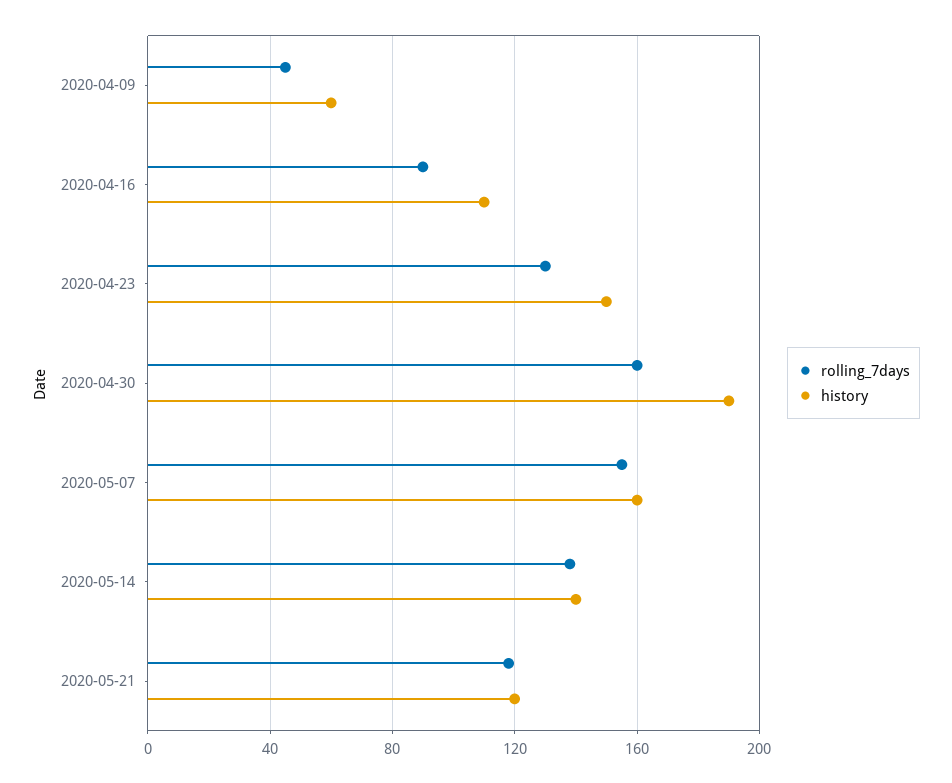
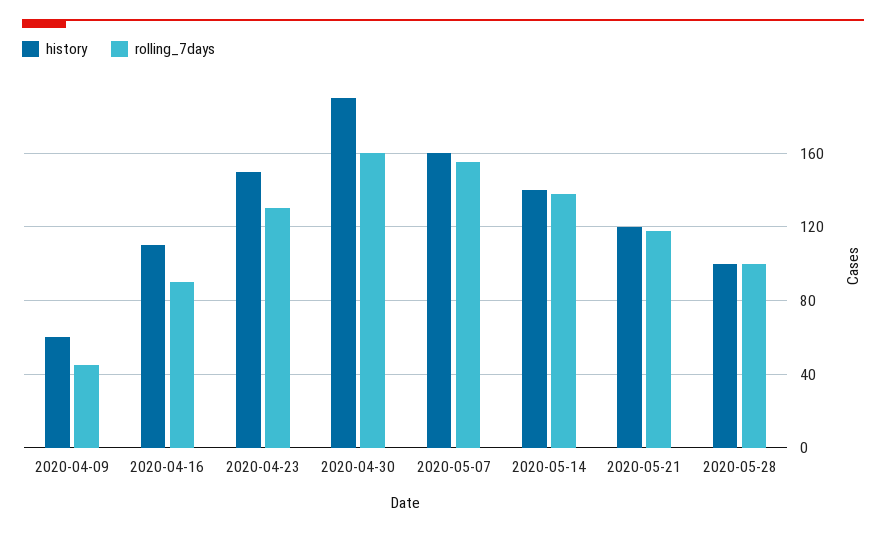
history, 2020-05-28: none -> 100
rolling_7days, 2020-05-28: none -> 100

